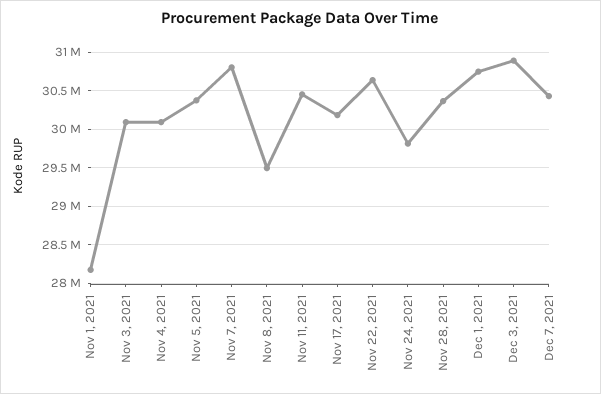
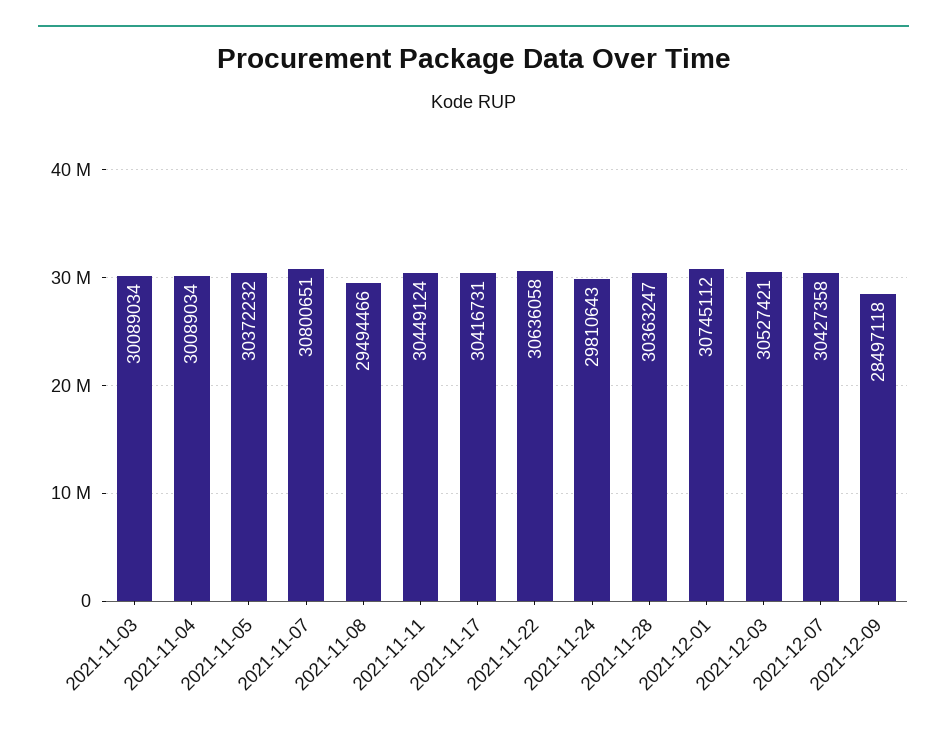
Nov 1, 2021: 28200000 -> none
Nov 17, 2021: 30200000 -> 30416731
Dec 3, 2021: 30900000 -> 30527421
2021-12-09: none -> 28497118

